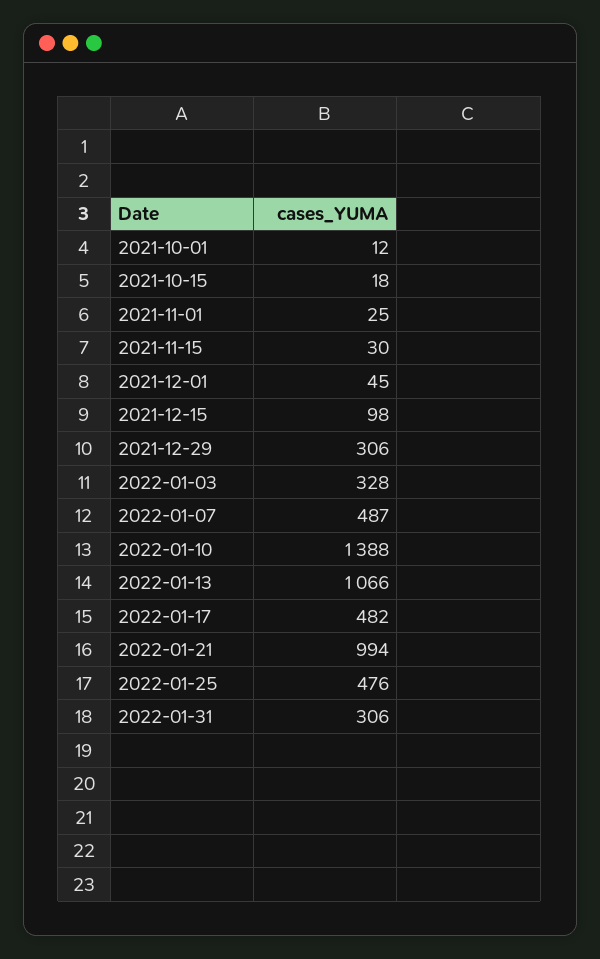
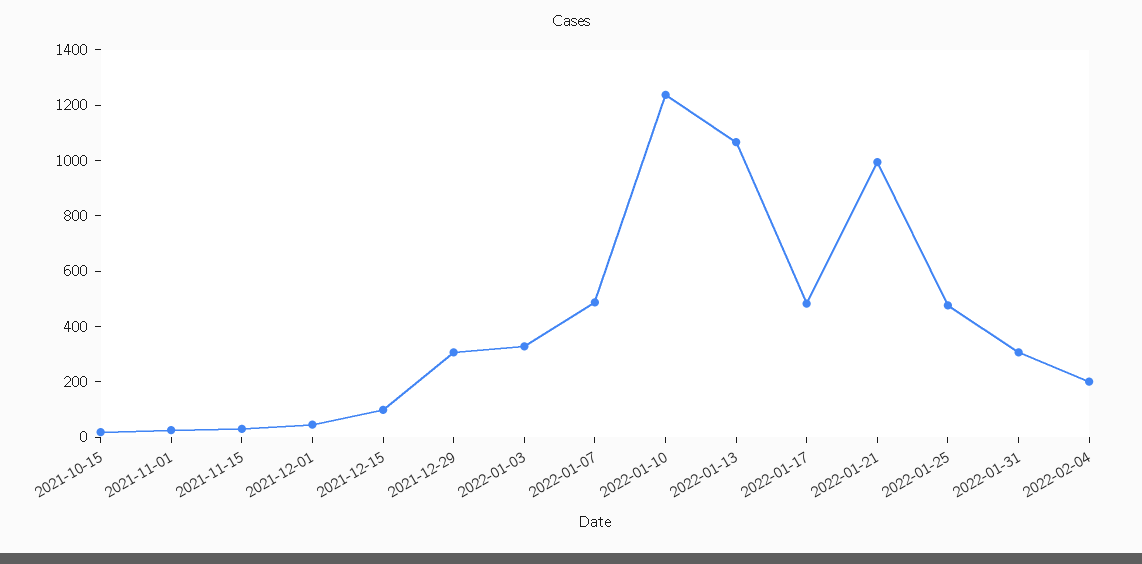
2021-10-01: 12 -> none
2022-01-10: 1388 -> 1250
2022-02-04: none -> 200

